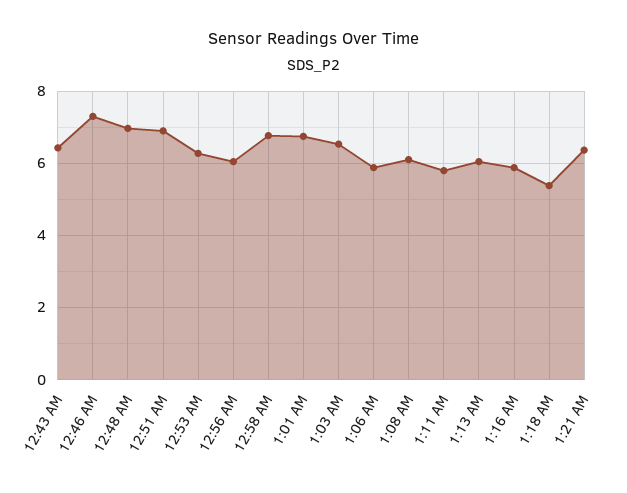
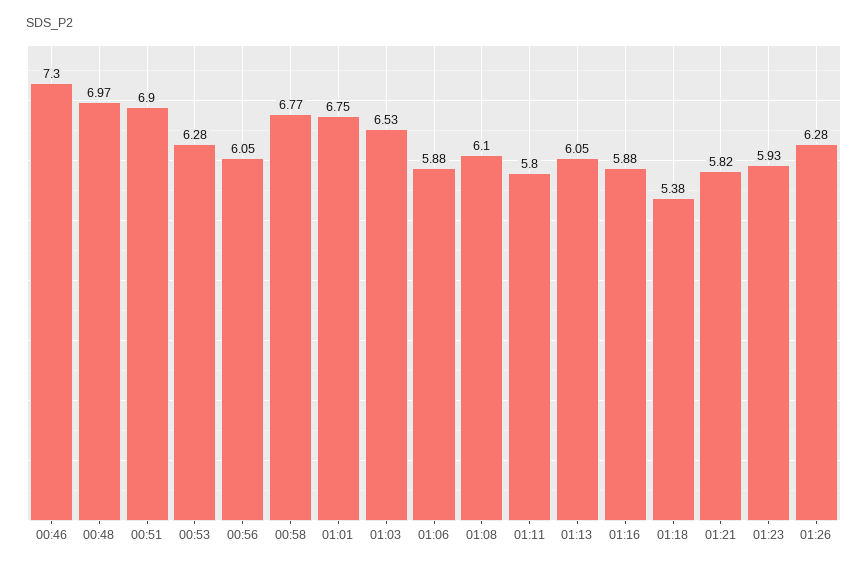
12:43 AM: 6.4 -> none
1:21 AM: 6.4 -> 5.82
01:23: none -> 5.93
01:26: none -> 6.28

